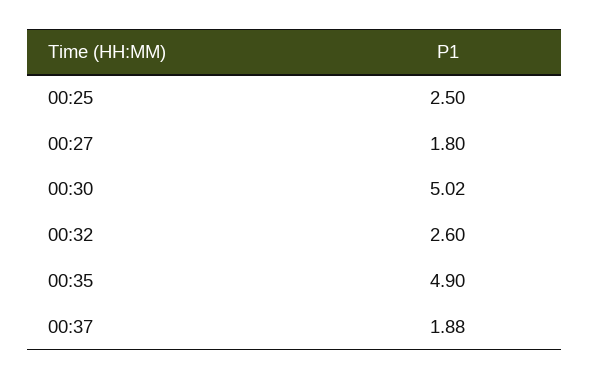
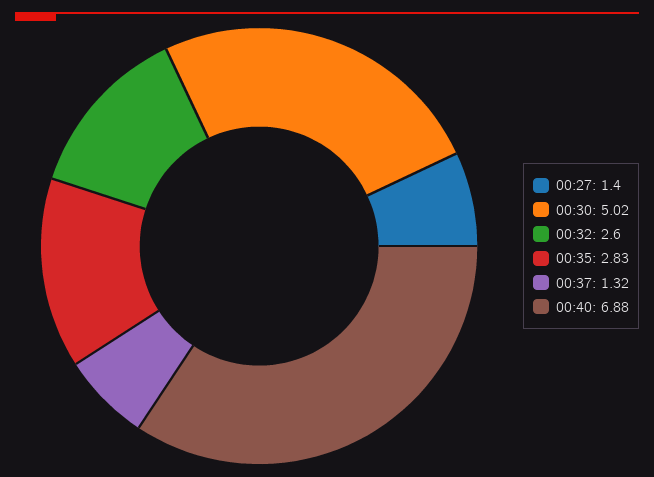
00:25: 2.5 -> none
00:27: 1.8 -> 1.4
00:35: 4.9 -> 2.83
00:37: 1.88 -> 1.32
00:40: none -> 6.88

